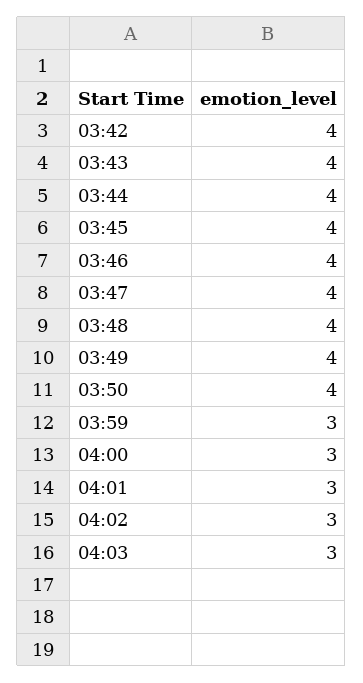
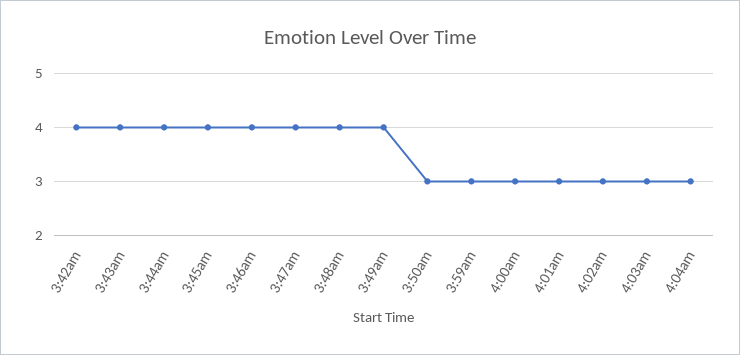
03:50: 4 -> 3
4:04am: none -> 3

